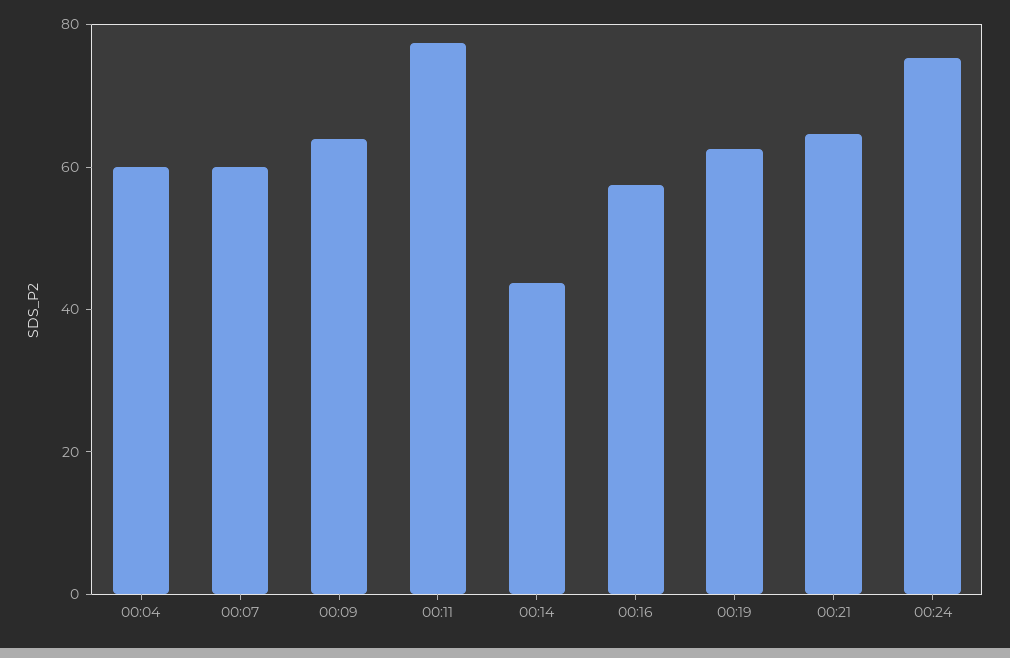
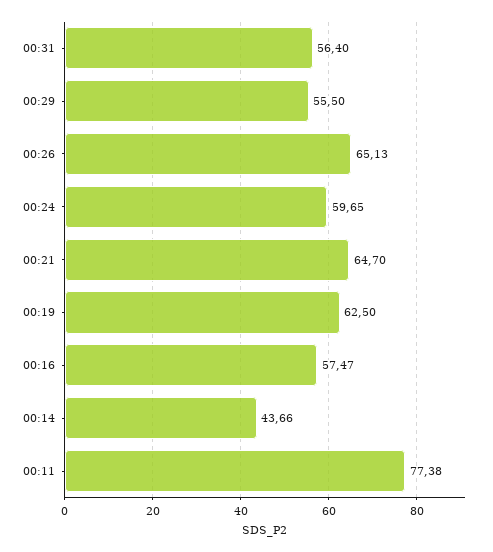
00:04: 60 -> none
00:07: 60 -> none
00:09: 65 -> none
00:24: 75 -> 59.65
00:31: none -> 56.4
00:29: none -> 55.5
00:26: none -> 65.13

